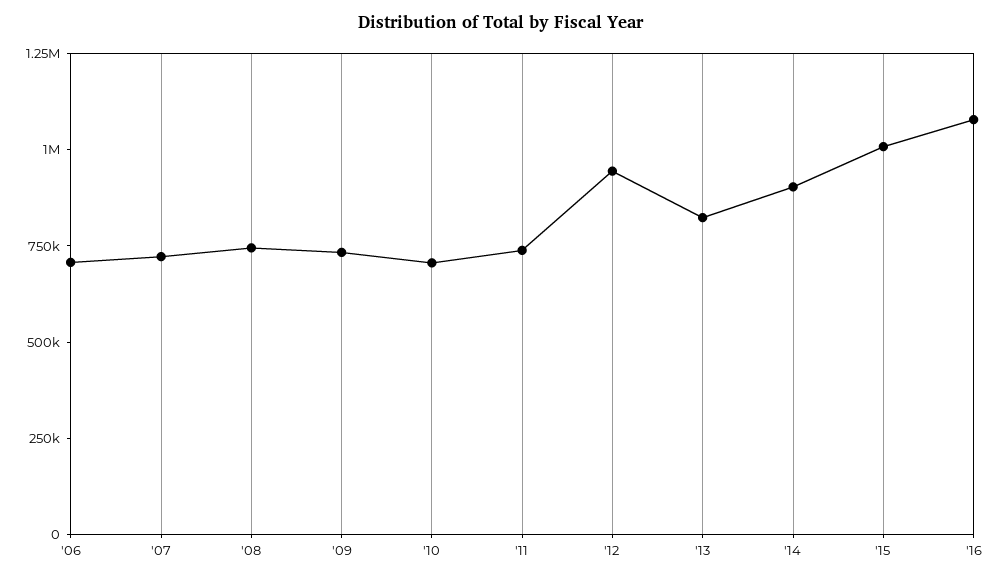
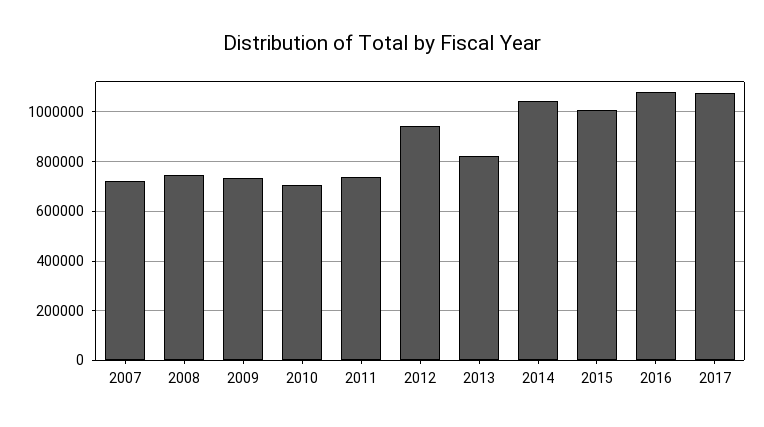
'06: 700000 -> none
'14: 900000 -> 1050000
2017: none -> 1075000

